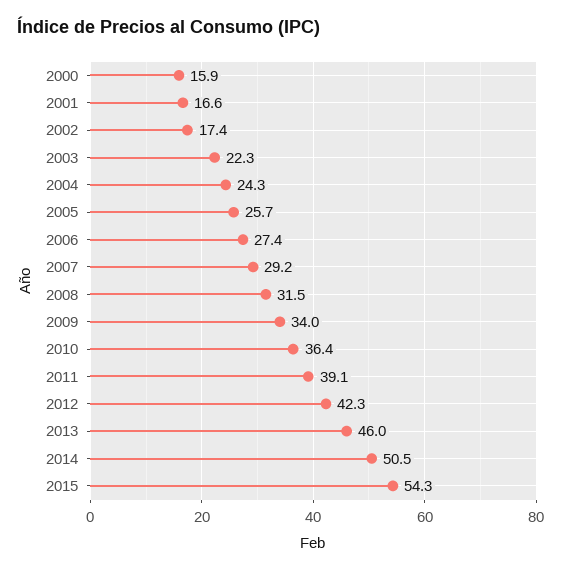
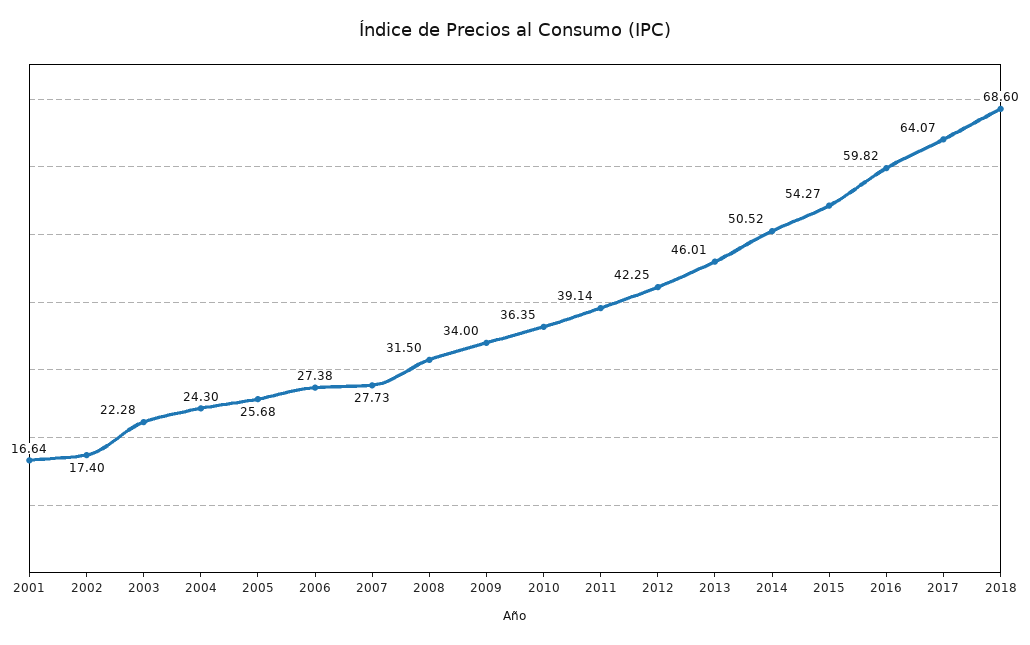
2000: 15.9 -> none
2007: 29.2 -> 27.73
2016: none -> 59.82
2017: none -> 64.07
2018: none -> 68.6

